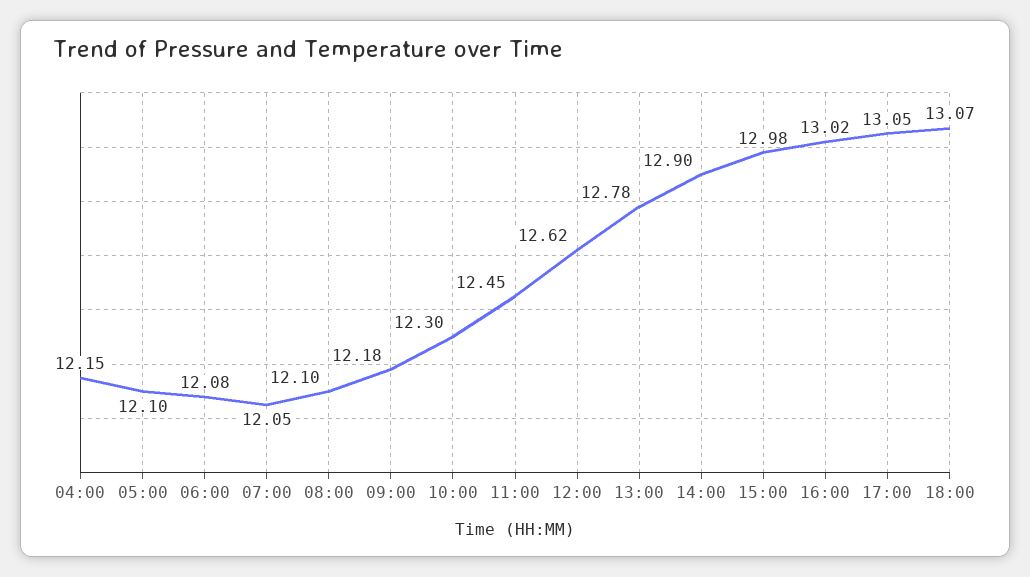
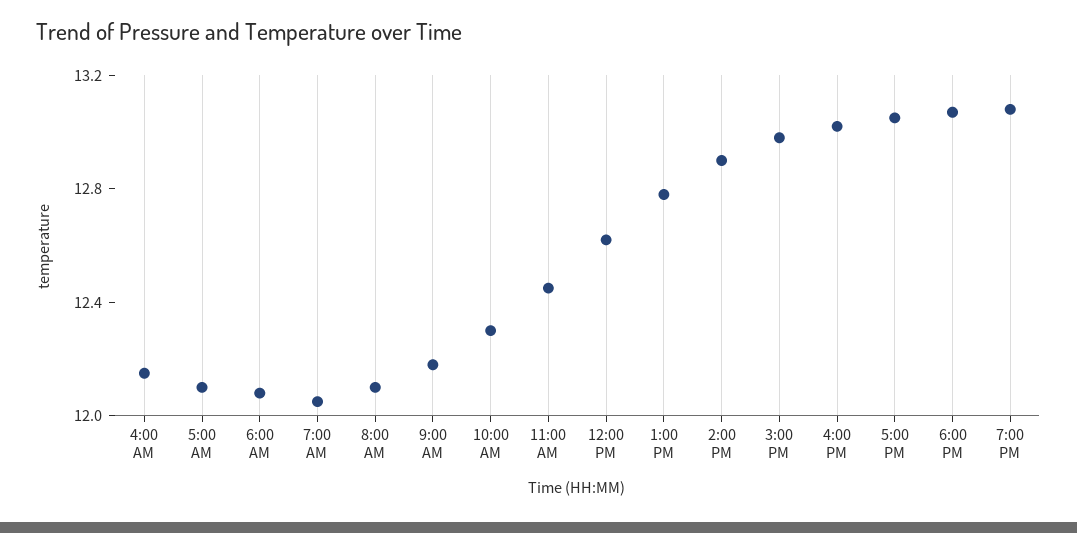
7:00 PM: none -> 13.1

